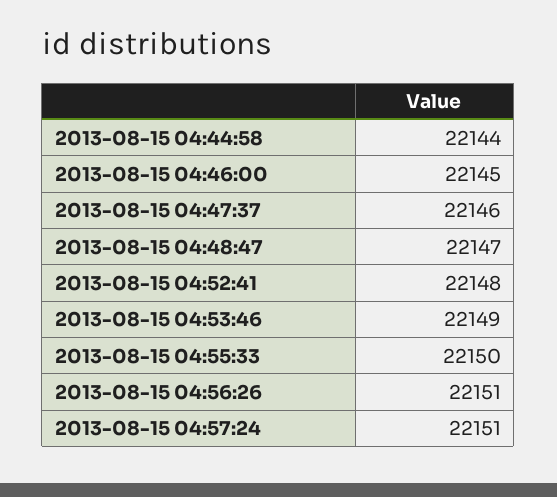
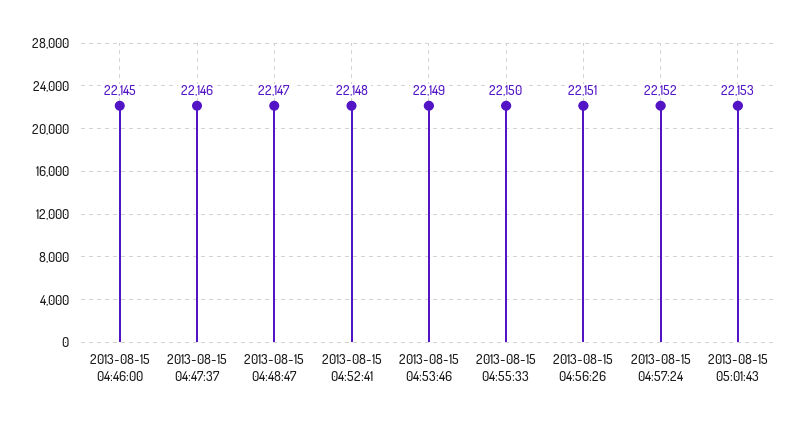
2013-08-15 04:44:58: 22144 -> none
2013-08-15 04:57:24: 22151 -> 22152
2013-08-15 05:01:43: none -> 22153

